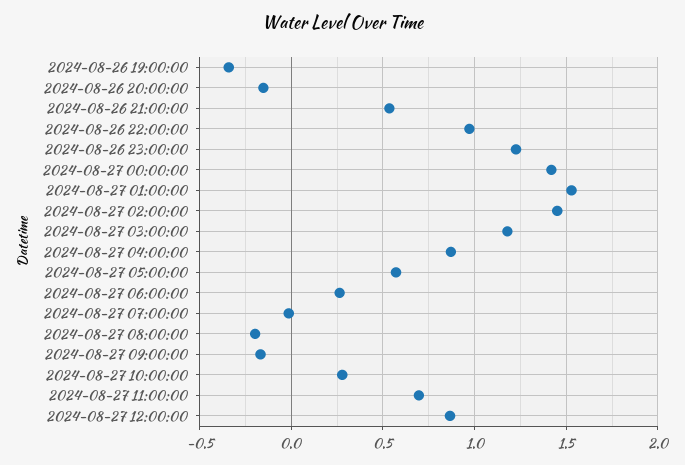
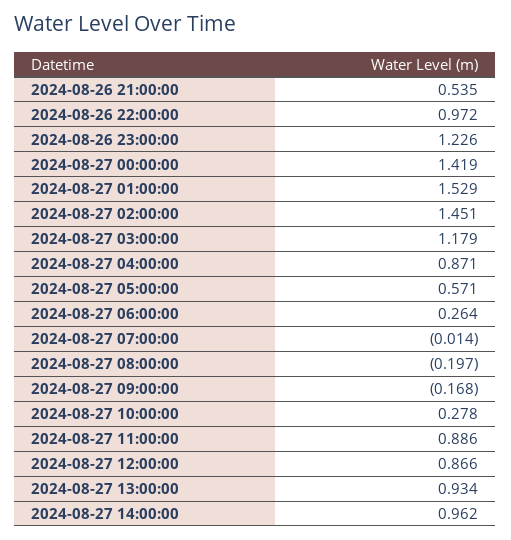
2024-08-26 19:00:00: -0.35 -> none
2024-08-26 20:00:00: -0.15 -> none
2024-08-27 11:00:00: 0.7 -> 0.886
2024-08-27 13:00:00: none -> 0.934
2024-08-27 14:00:00: none -> 0.962

